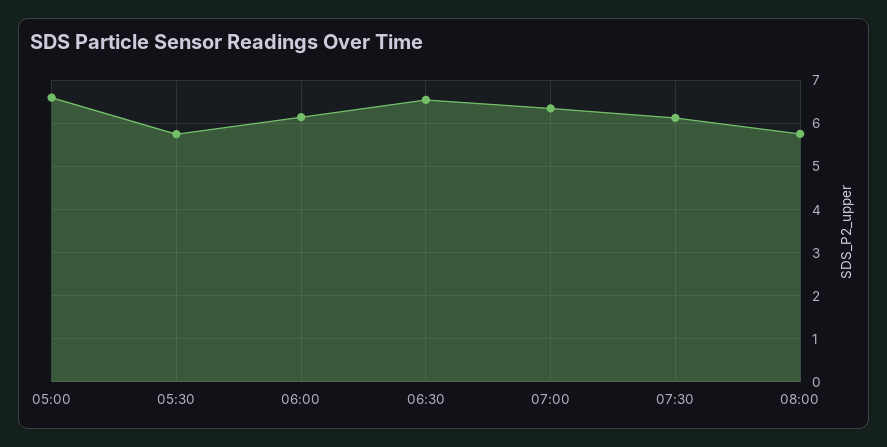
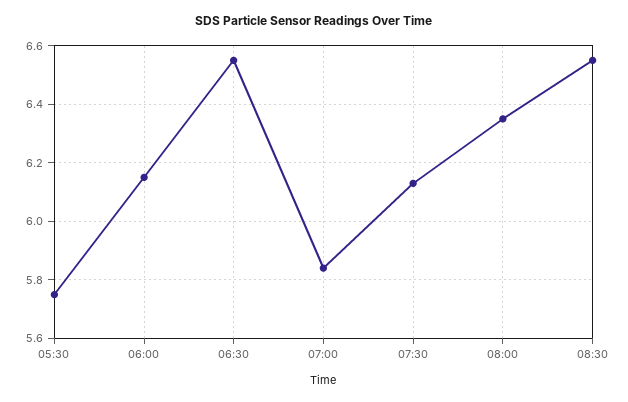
05:00: 6.6 -> none
07:00: 6.4 -> 5.85
08:00: 5.8 -> 6.35
08:30: none -> 6.55

